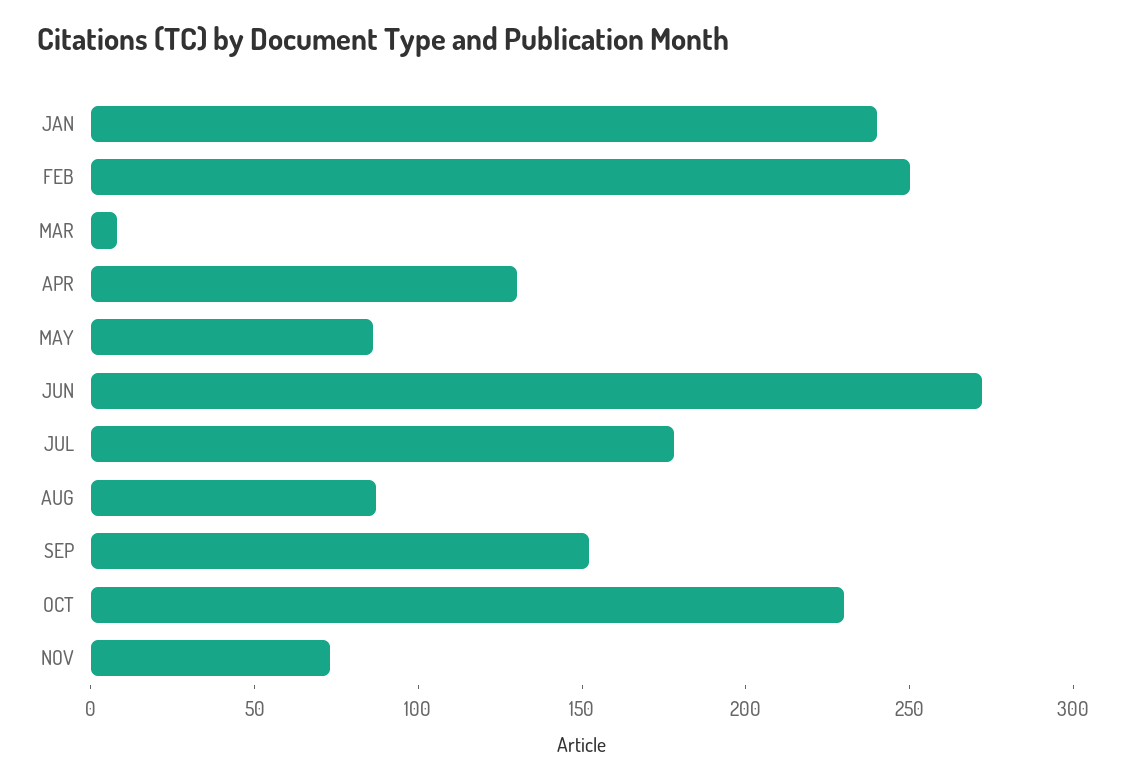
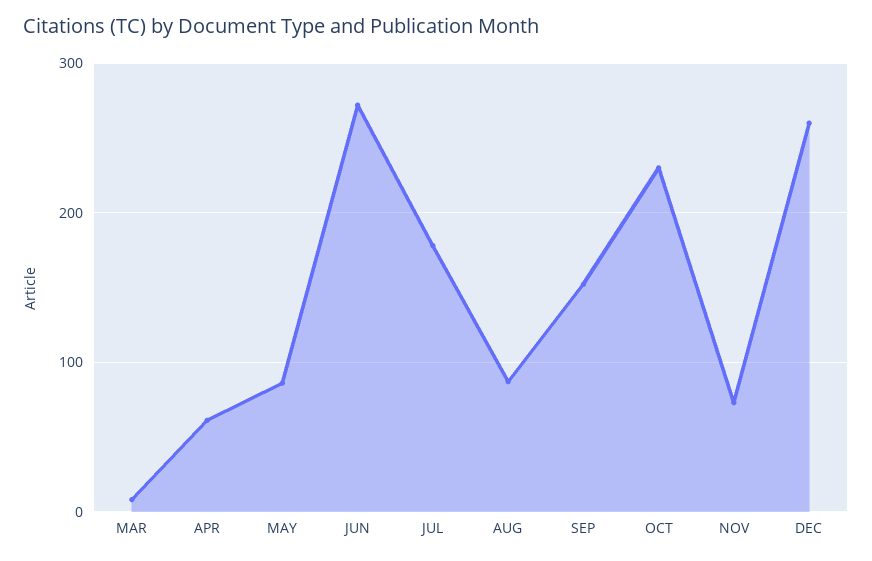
JAN: 240 -> none
FEB: 250 -> none
APR: 130 -> 60
DEC: none -> 260

